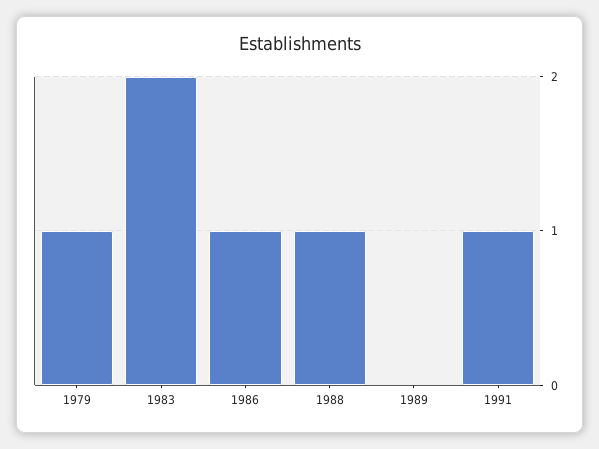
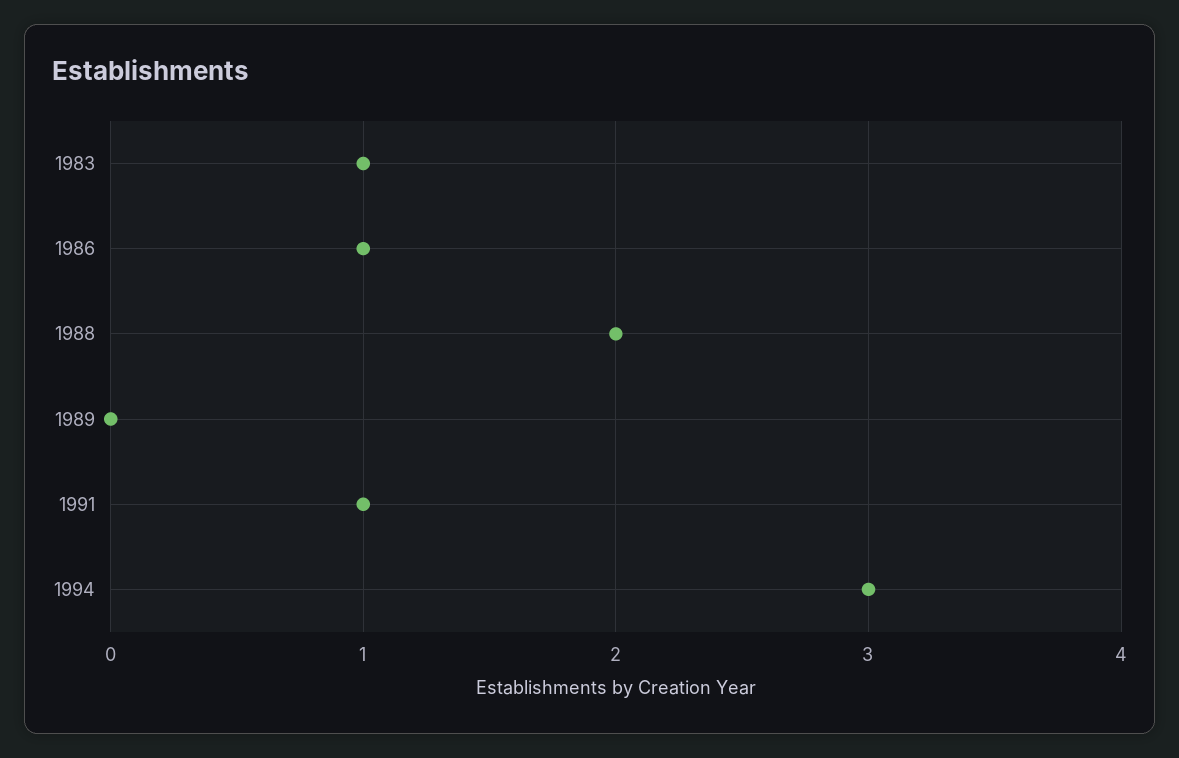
1979: 1 -> none
1983: 2 -> 1
1988: 1 -> 2
1994: none -> 3

